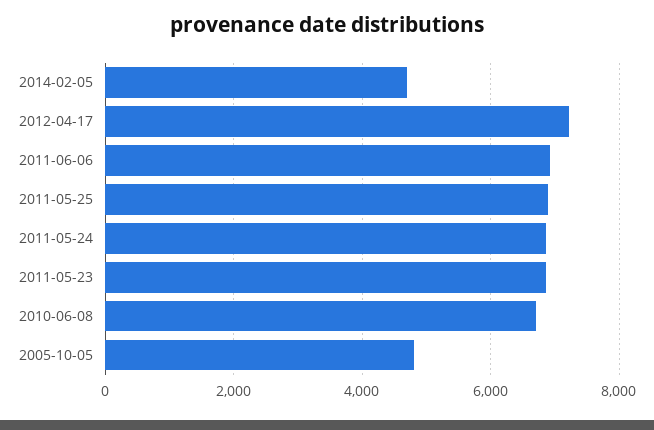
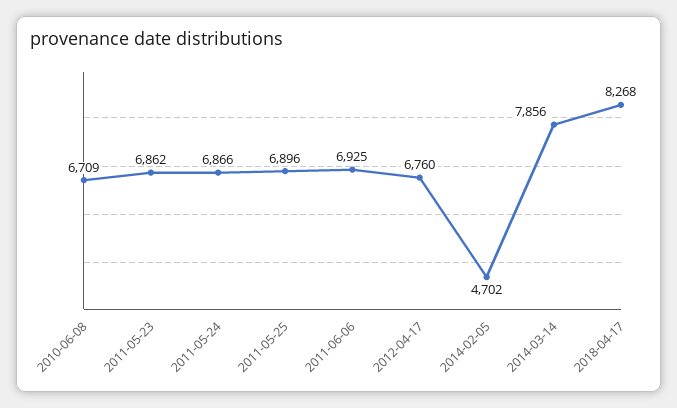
2012-04-17: 7200 -> 6760
2005-10-05: 4800 -> none
2014-03-14: none -> 7856
2018-04-17: none -> 8268

